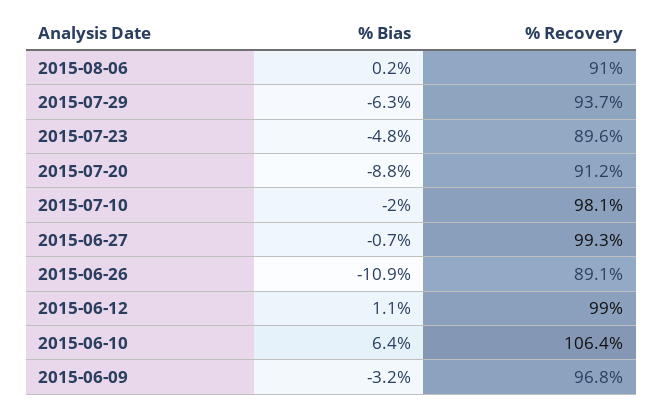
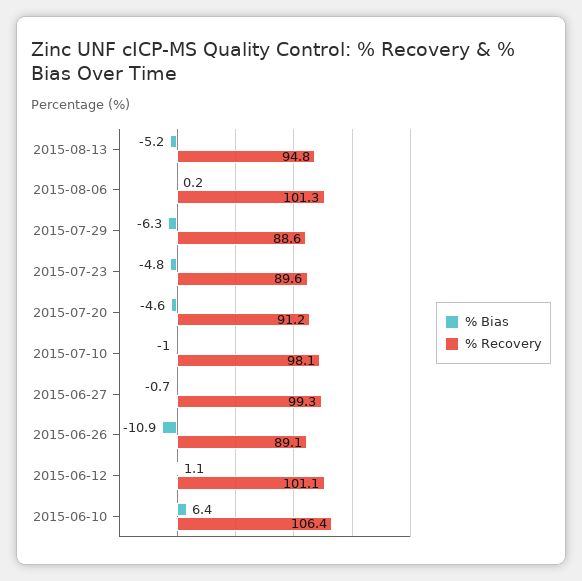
% Recovery, 2015-08-06: 91 -> 101.3
% Recovery, 2015-07-29: 93.7 -> 88.6
% Bias, 2015-07-20: -8.8 -> -4.6
% Bias, 2015-07-10: -2 -> -1
% Recovery, 2015-06-12: 99 -> 101.1
% Bias, 2015-06-09: -3.2 -> none
% Recovery, 2015-06-09: 96.8 -> none
% Bias, 2015-08-13: none -> -5.2
% Recovery, 2015-08-13: none -> 94.8

